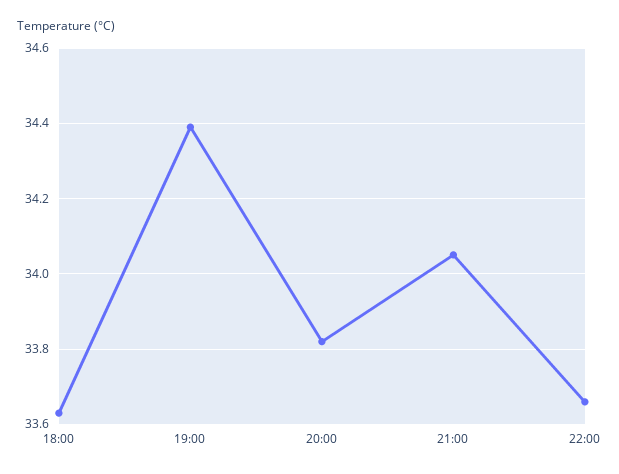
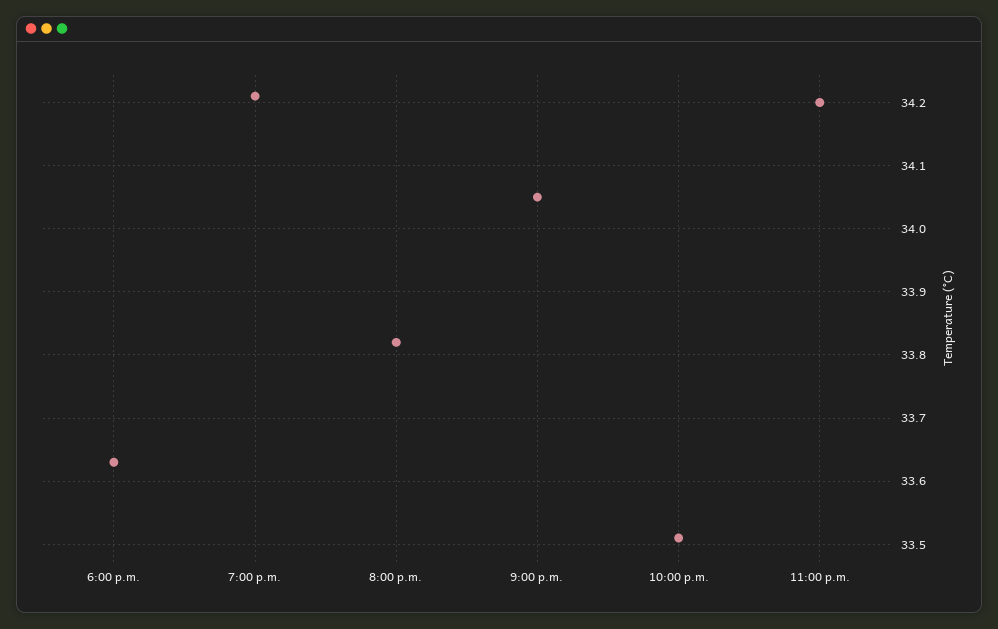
19:00: 34.4 -> 34.21
22:00: 33.65 -> 33.51
11:00 p.m.: none -> 34.2

